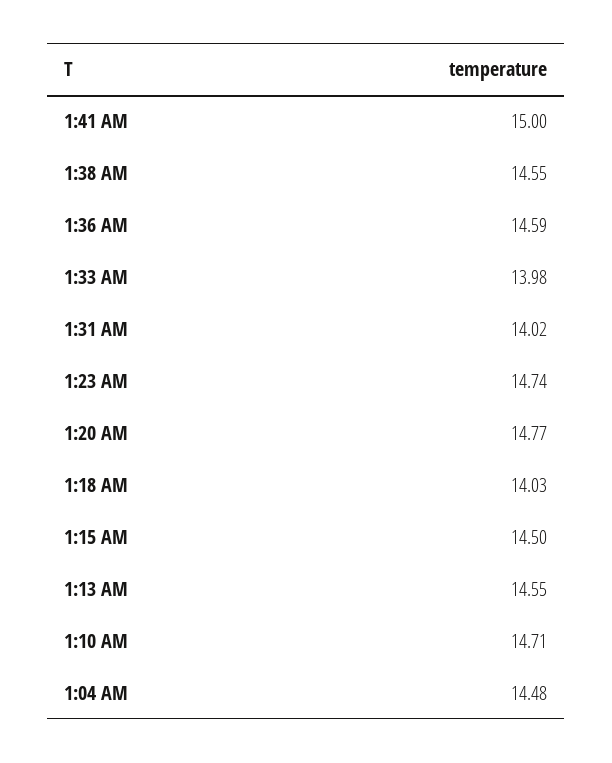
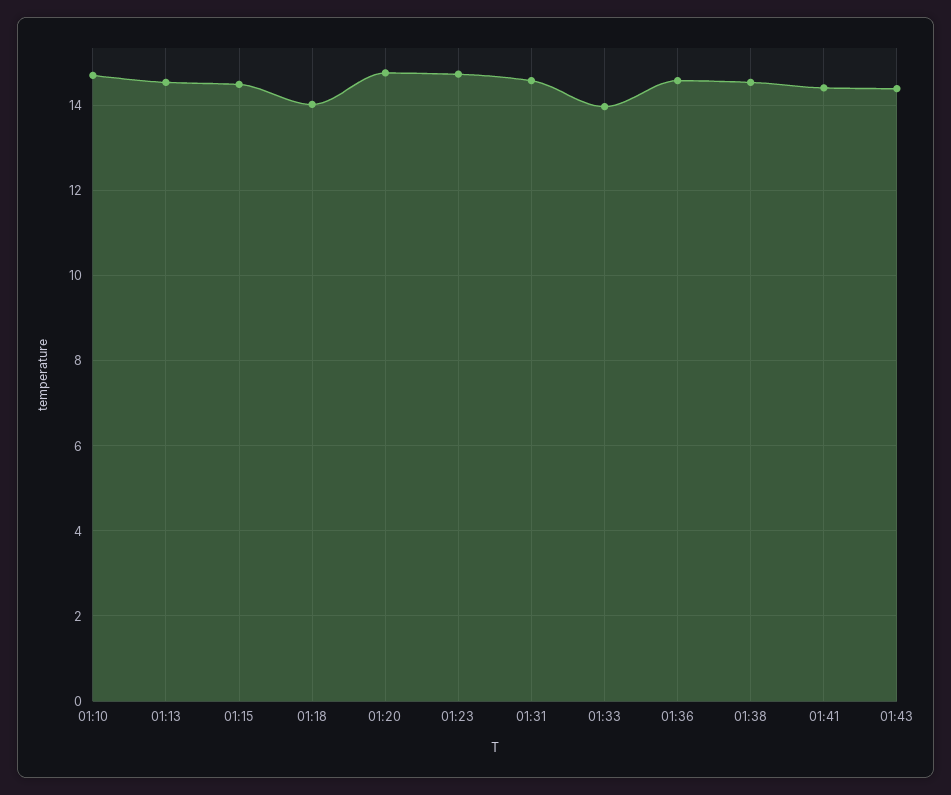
1:41 AM: 15 -> 14.4
1:31 AM: 14.02 -> 14.6
1:04 AM: 14.48 -> none
01:43: none -> 14.4

